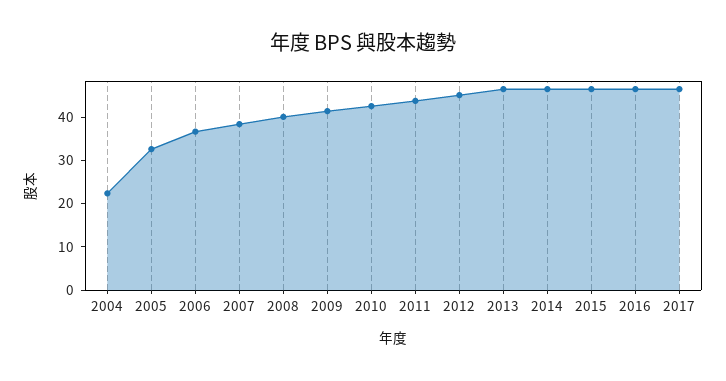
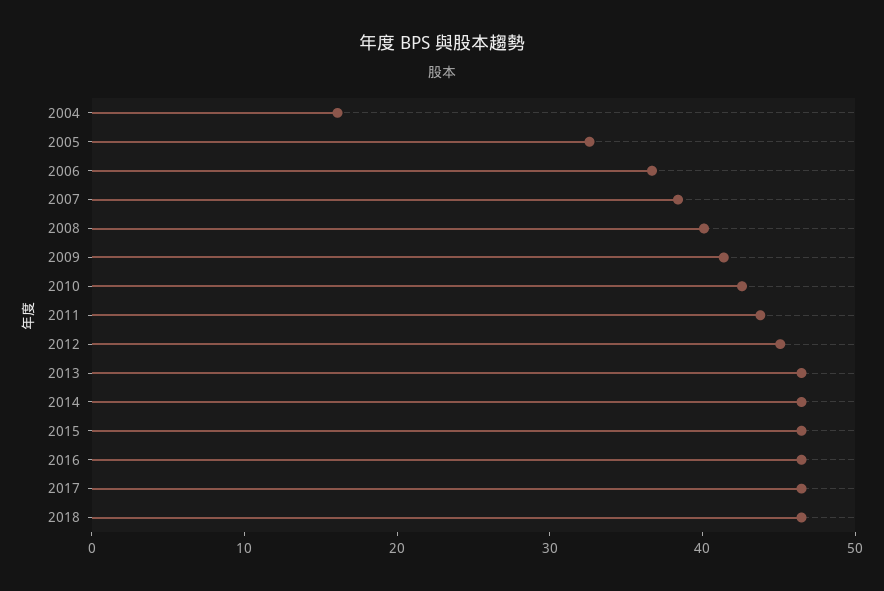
2004: 22 -> 16
2018: none -> 46

